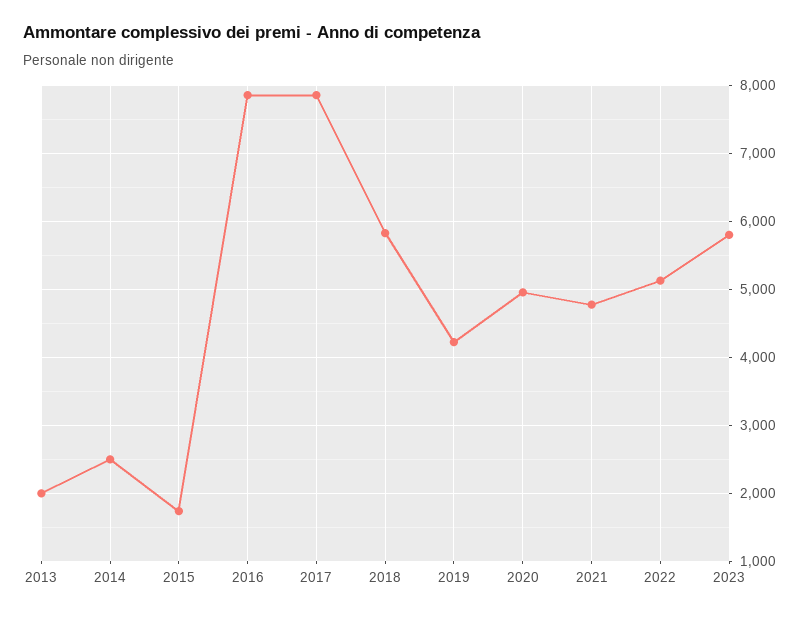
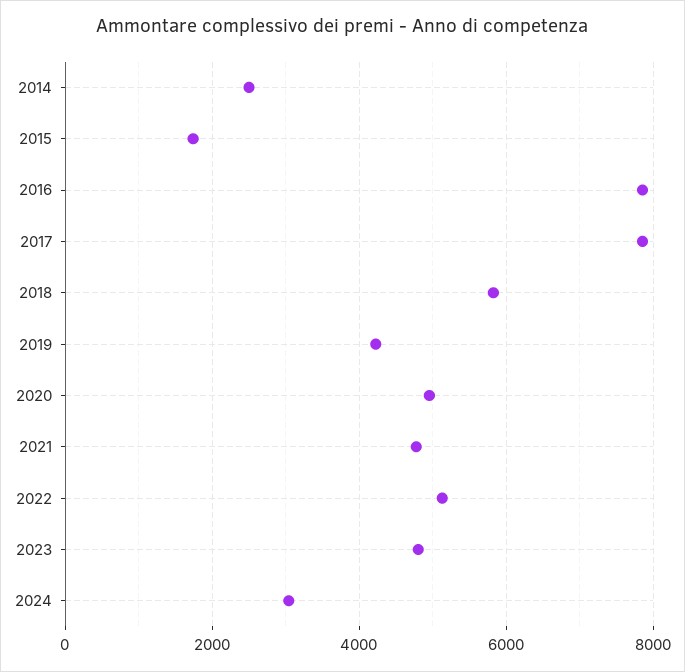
2013: 2000 -> none
2023: 5800 -> 4800
2024: none -> 3000

